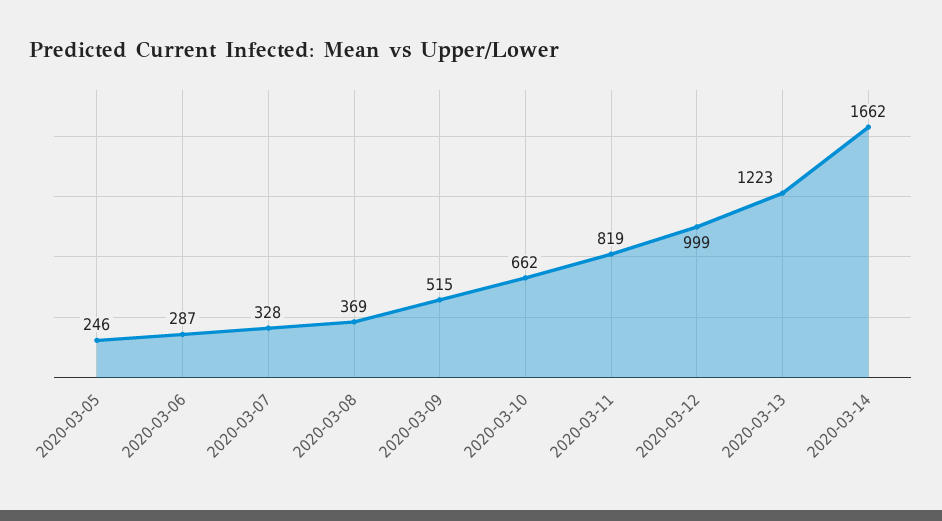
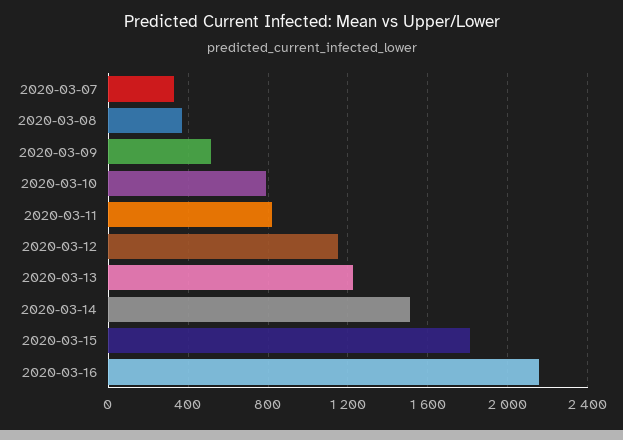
2020-03-05: 246 -> none
2020-03-06: 287 -> none
2020-03-10: 662 -> 800
2020-03-12: 999 -> 1150
2020-03-14: 1662 -> 1500
2020-03-15: none -> 1800
2020-03-16: none -> 2150

